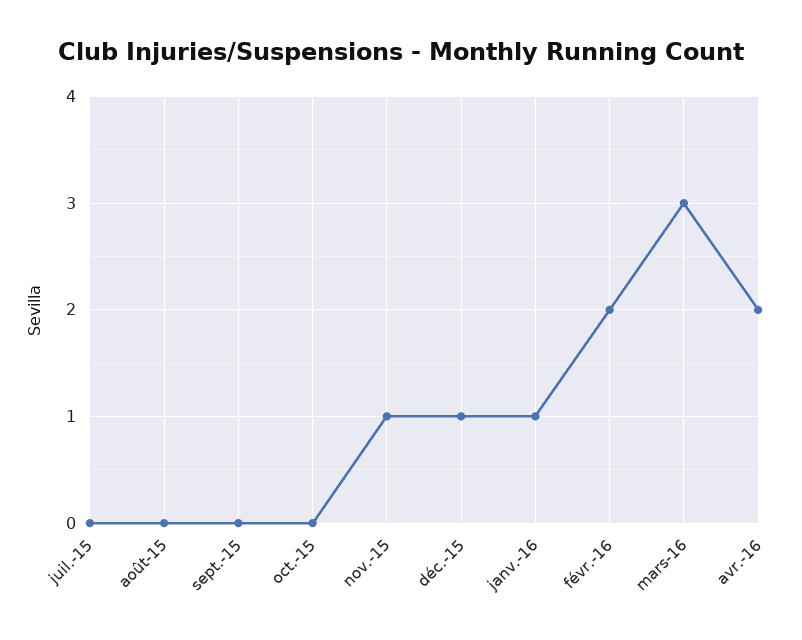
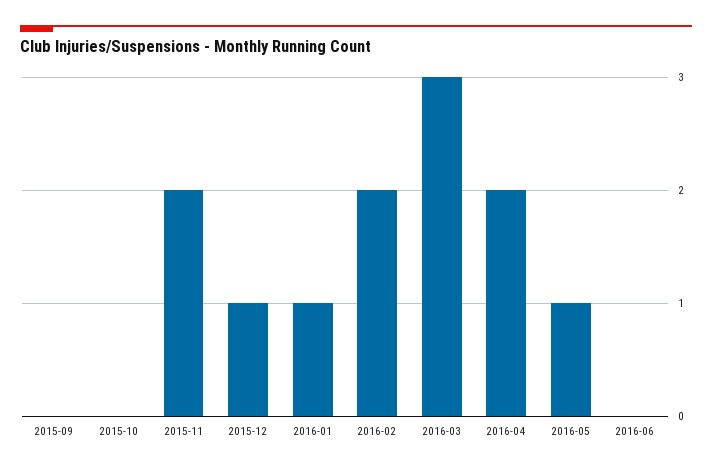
juil.-15: 0 -> none
août-15: 0 -> none
nov.-15: 1 -> 2
2016-05: none -> 1
2016-06: none -> 0

